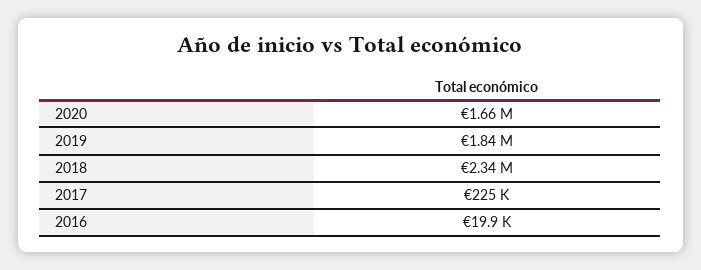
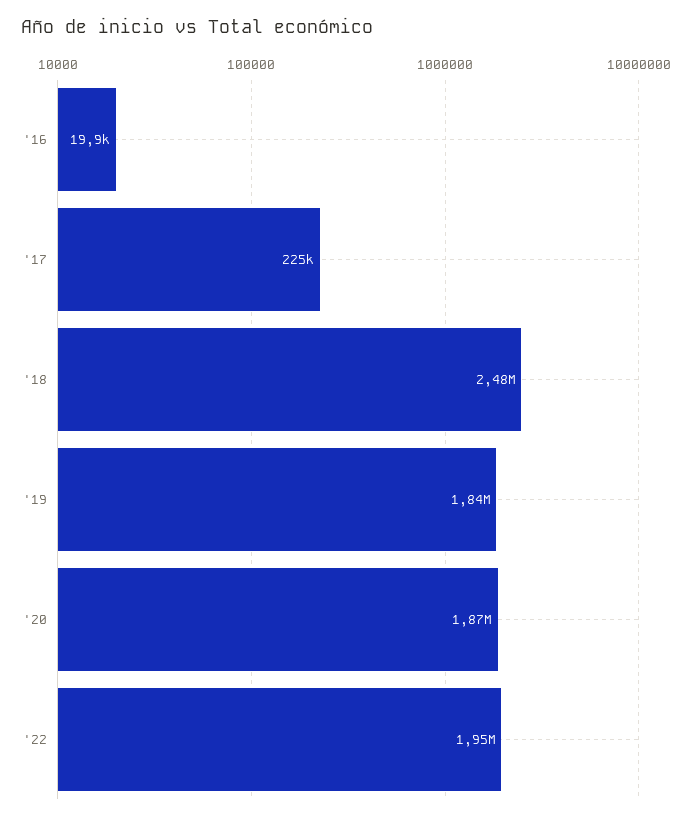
2020: 1660000 -> 1870000
2018: 2340000 -> 2480000
'22: none -> 1950000

